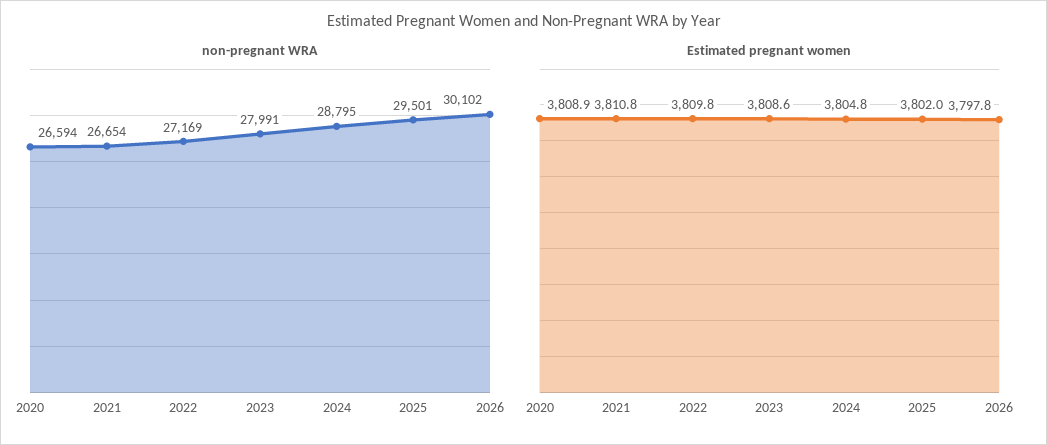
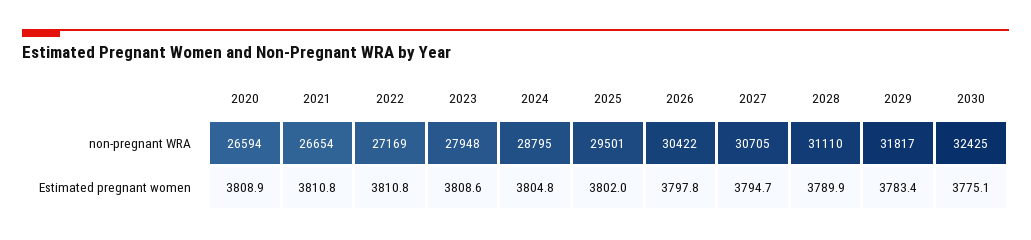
non-pregnant WRA, 2023: 27991 -> 27948
non-pregnant WRA, 2026: 30102 -> 30422
Estimated pregnant women, 2022: 3809.8 -> 3810.8
non-pregnant WRA, 2027: none -> 30705
non-pregnant WRA, 2028: none -> 31110
non-pregnant WRA, 2029: none -> 31817
non-pregnant WRA, 2030: none -> 32425
Estimated pregnant women, 2027: none -> 3794.7
Estimated pregnant women, 2028: none -> 3789.9
Estimated pregnant women, 2029: none -> 3783.4
Estimated pregnant women, 2030: none -> 3775.1

